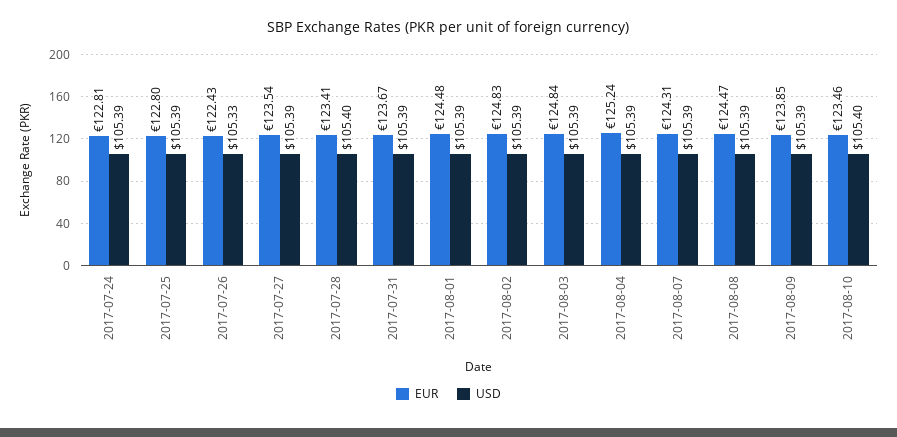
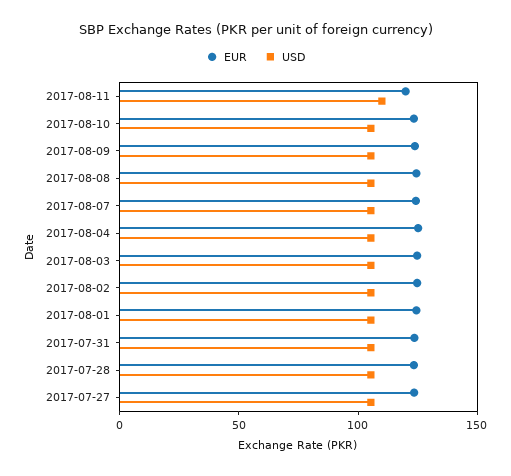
EUR, 2017-07-24: 122.81 -> none
USD, 2017-07-24: 105.39 -> none
EUR, 2017-07-25: 122.8 -> none
USD, 2017-07-25: 105.39 -> none
EUR, 2017-07-26: 122.43 -> none
USD, 2017-07-26: 105.33 -> none
EUR, 2017-08-11: none -> 120
USD, 2017-08-11: none -> 110

